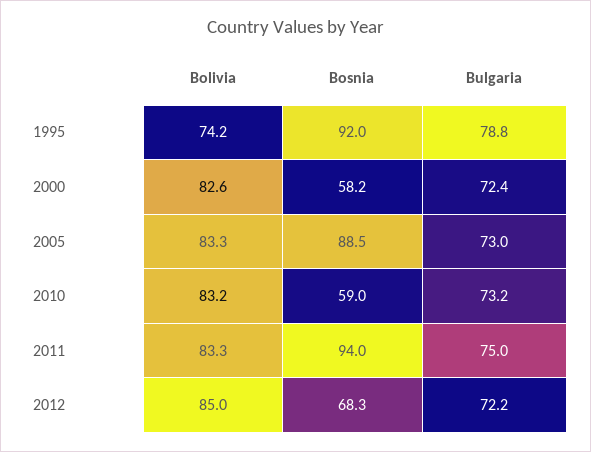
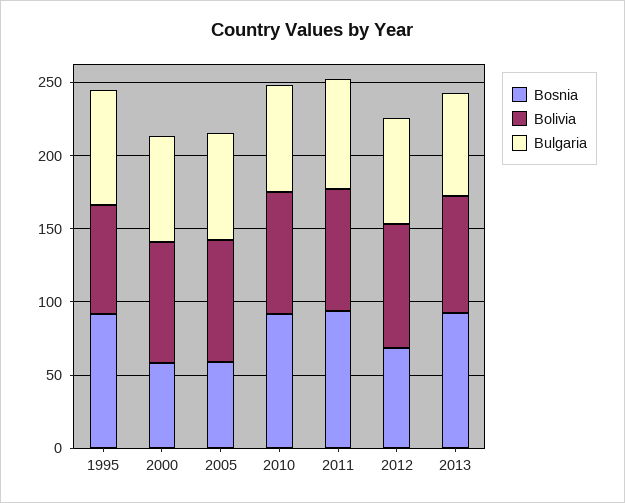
Bosnia, 2005: 88.5 -> 60
Bosnia, 2010: 59 -> 90
Bosnia, 2013: none -> 90
Bolivia, 2013: none -> 80
Bulgaria, 2013: none -> 70

